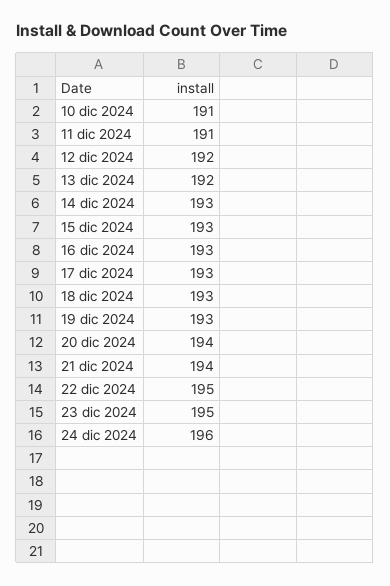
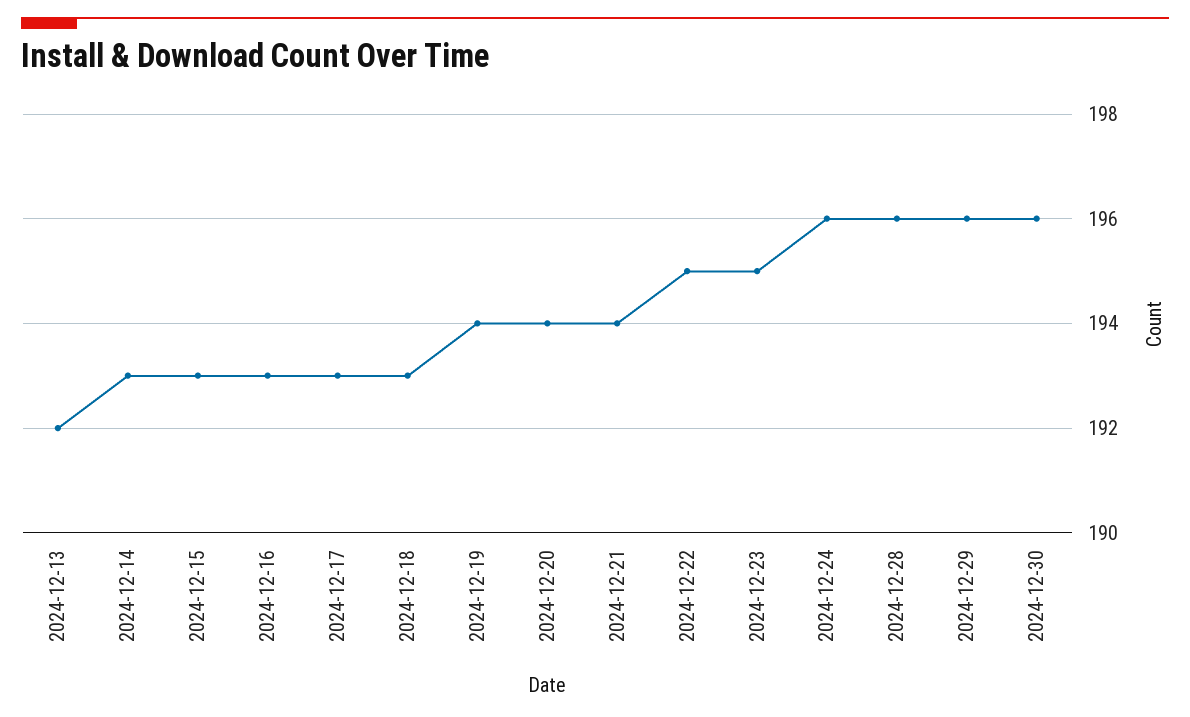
10 dic 2024: 191 -> none
11 dic 2024: 191 -> none
12 dic 2024: 192 -> none
19 dic 2024: 193 -> 194
2024-12-28: none -> 196
2024-12-29: none -> 196
2024-12-30: none -> 196

